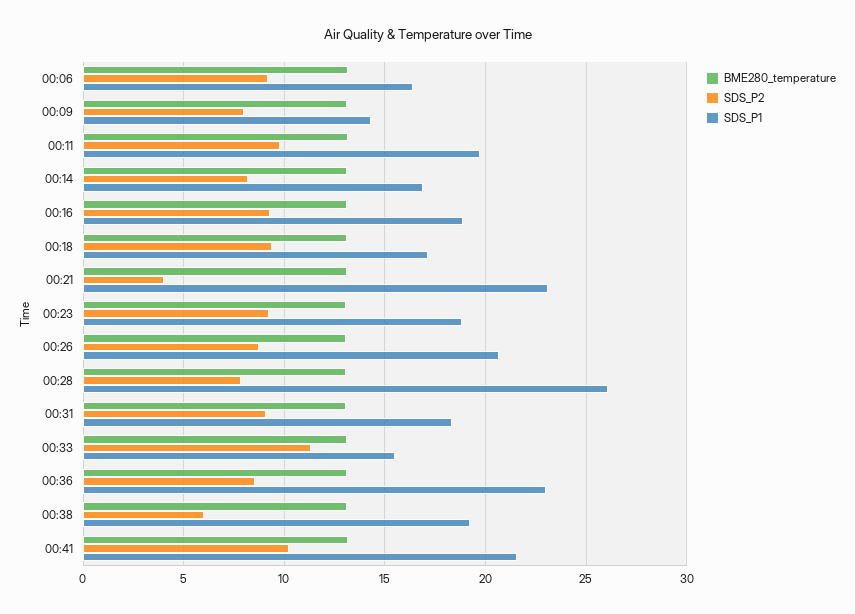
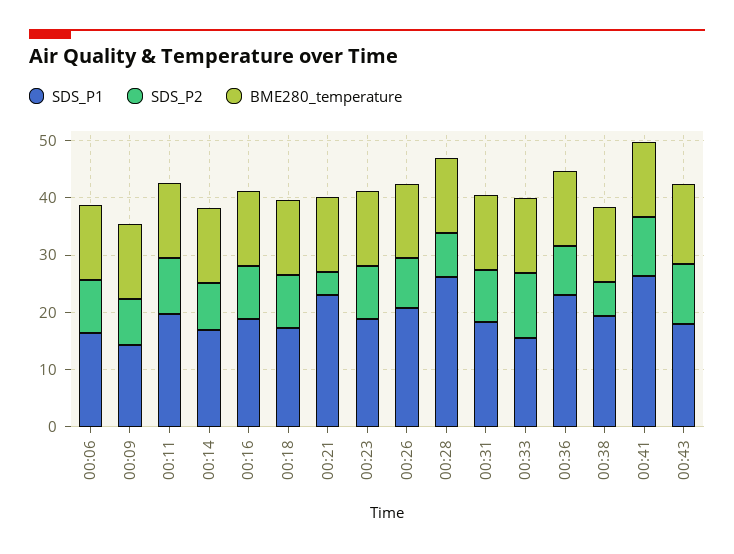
SDS_P1, 00:41: 21.5 -> 26
SDS_P1, 00:43: none -> 18
SDS_P2, 00:43: none -> 10
BME280_temperature, 00:43: none -> 14

